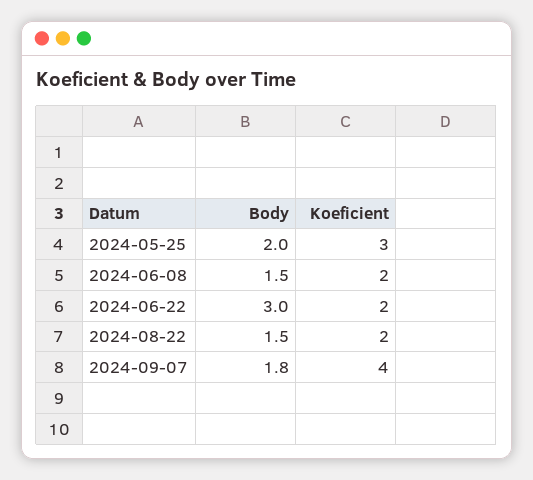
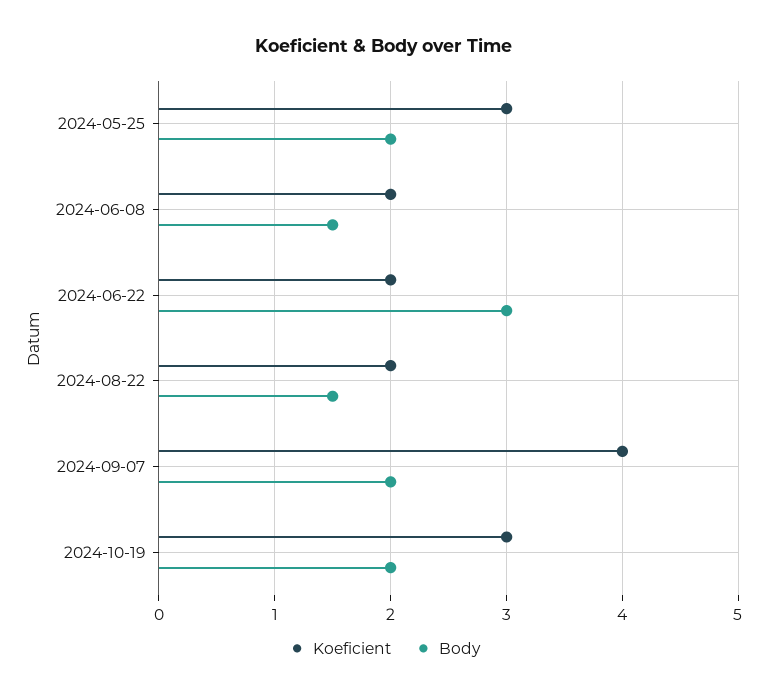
Body, 2024-09-07: 1.8 -> 2
Koeficient, 2024-10-19: none -> 3
Body, 2024-10-19: none -> 2

